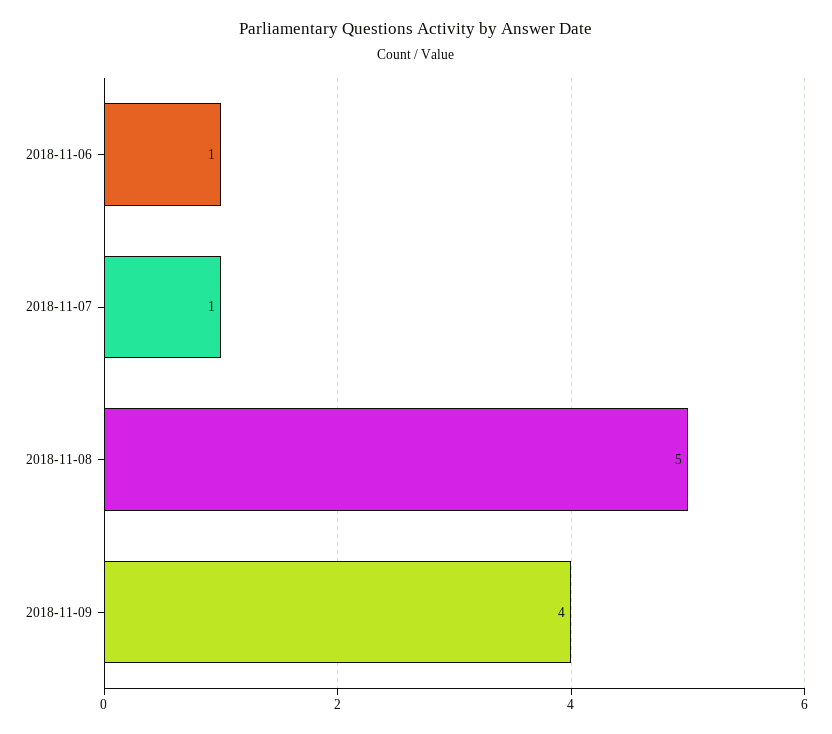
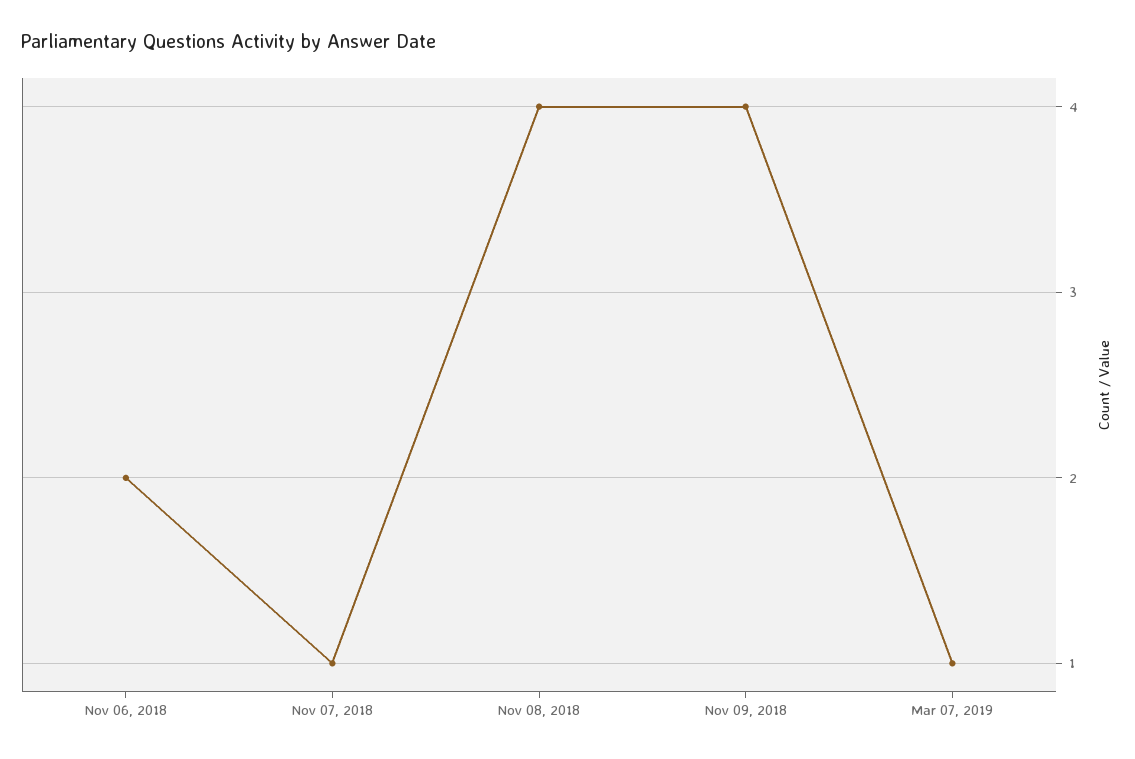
2018-11-06: 1 -> 2
2018-11-08: 5 -> 4
Mar 07, 2019: none -> 1

